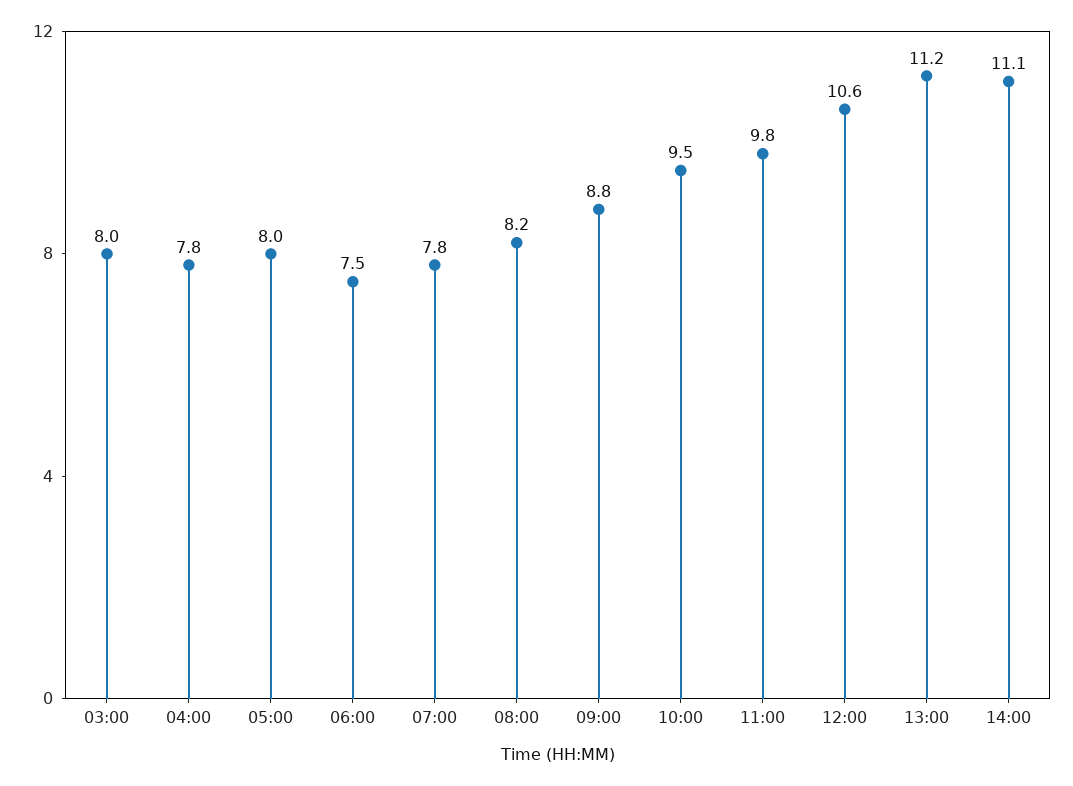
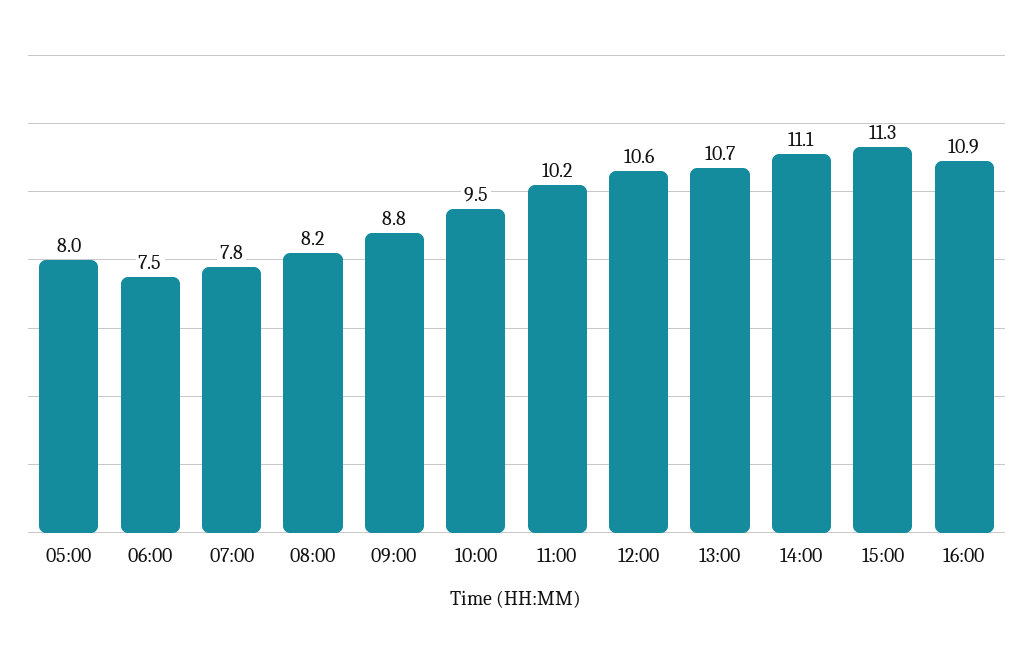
03:00: 8 -> none
04:00: 7.8 -> none
11:00: 9.8 -> 10.2
13:00: 11.2 -> 10.7
15:00: none -> 11.3
16:00: none -> 10.9

